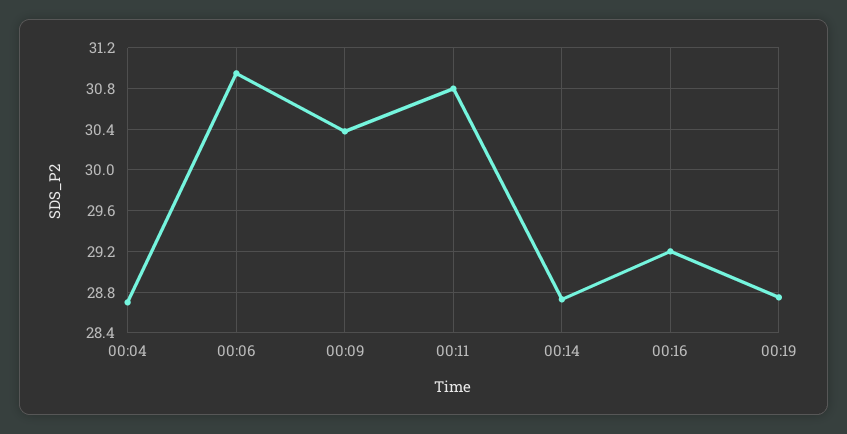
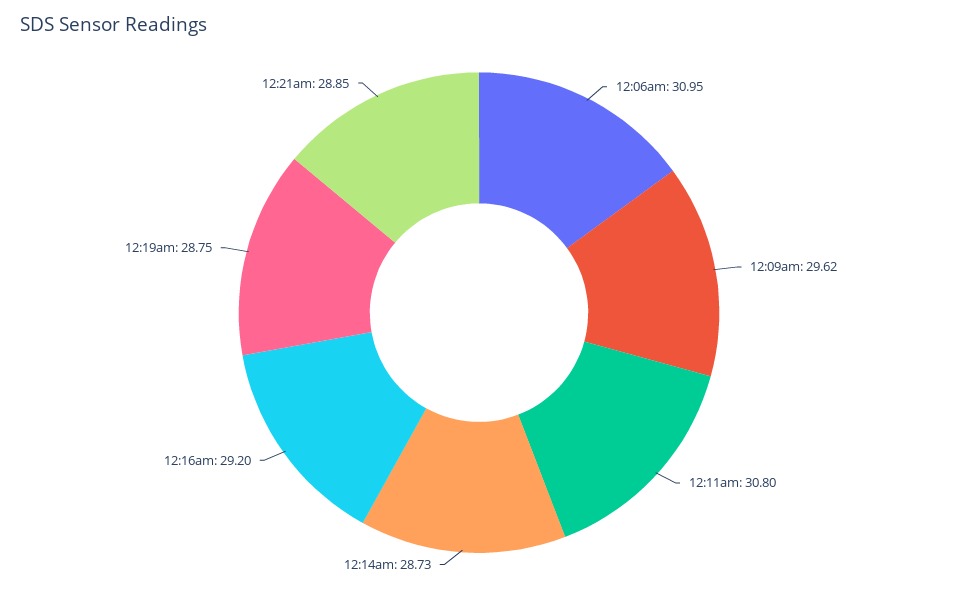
00:04: 28.7 -> none
00:09: 30.4 -> 29.62
12:21am: none -> 28.85

